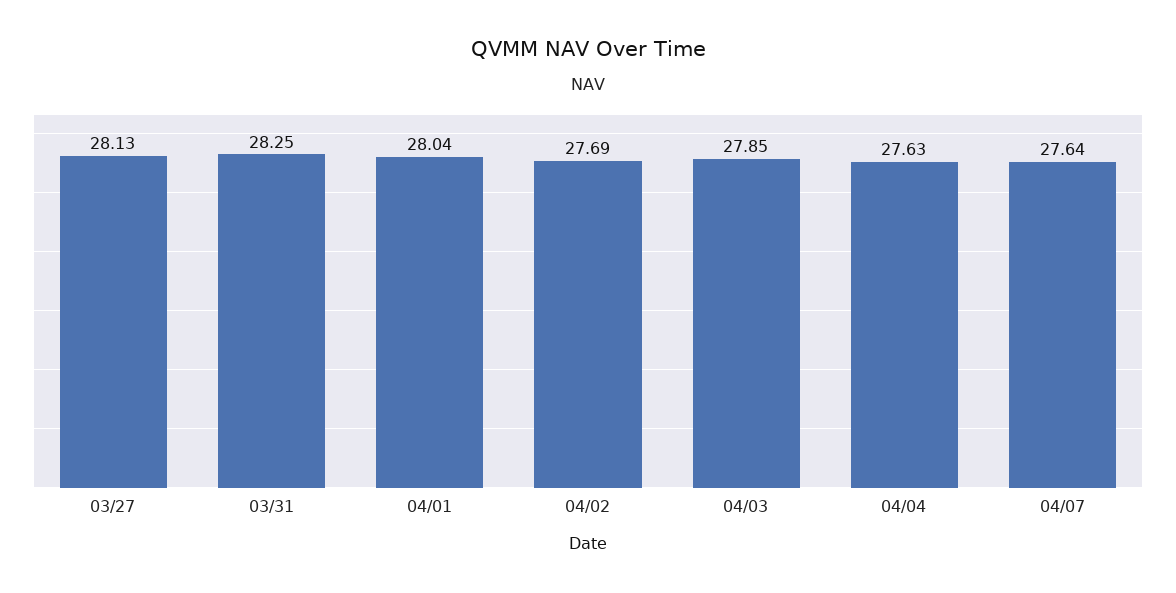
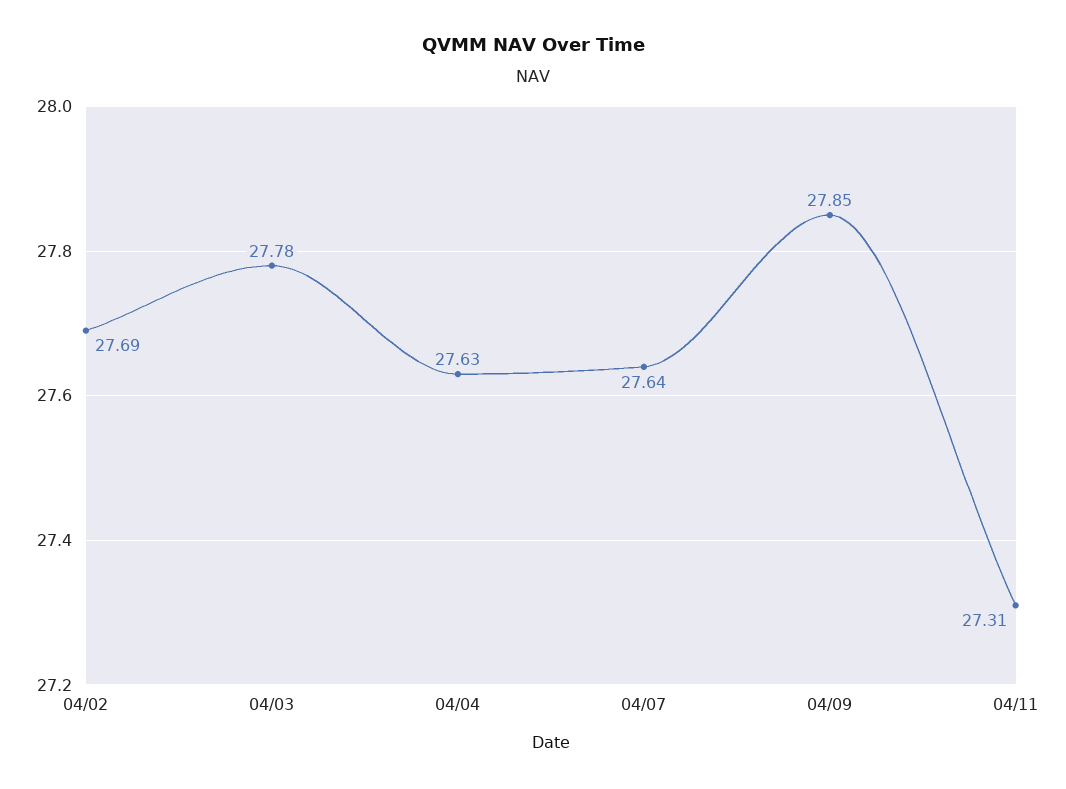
03/27: 28.13 -> none
03/31: 28.25 -> none
04/01: 28.04 -> none
04/03: 27.85 -> 27.78
04/09: none -> 27.85
04/11: none -> 27.31

